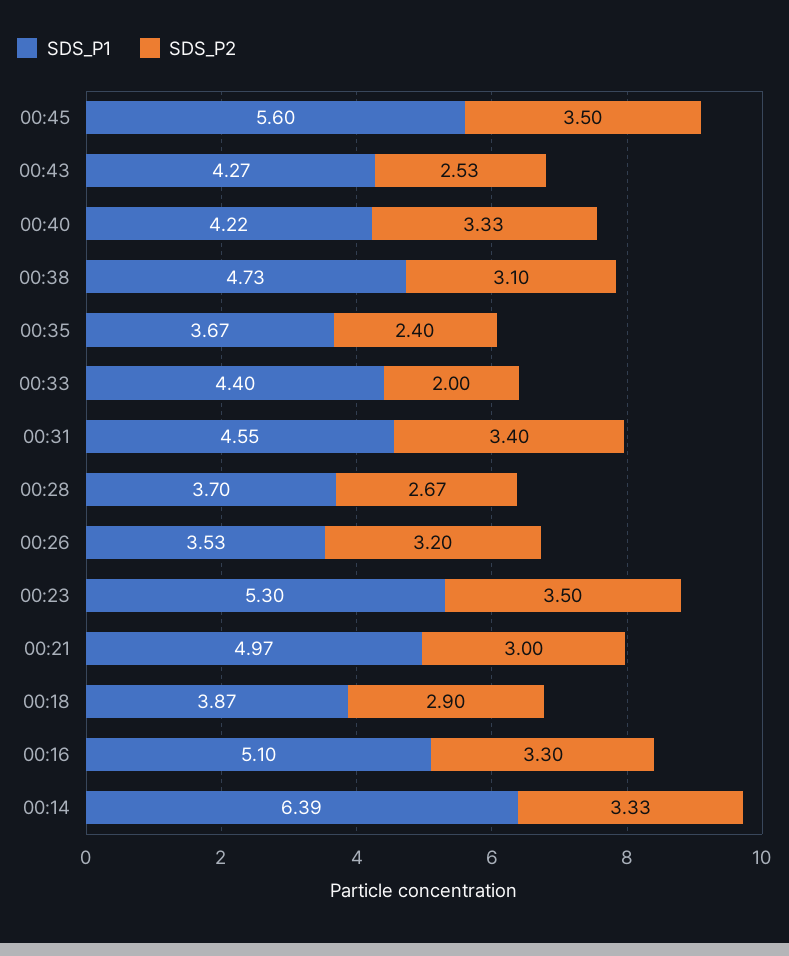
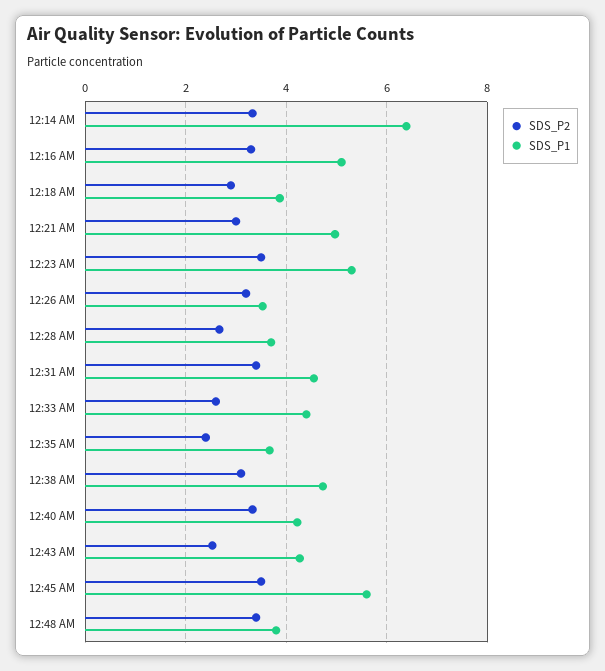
SDS_P2, 00:33: 2 -> 2.6
SDS_P2, 12:48 AM: none -> 3.4
SDS_P1, 12:48 AM: none -> 3.8

